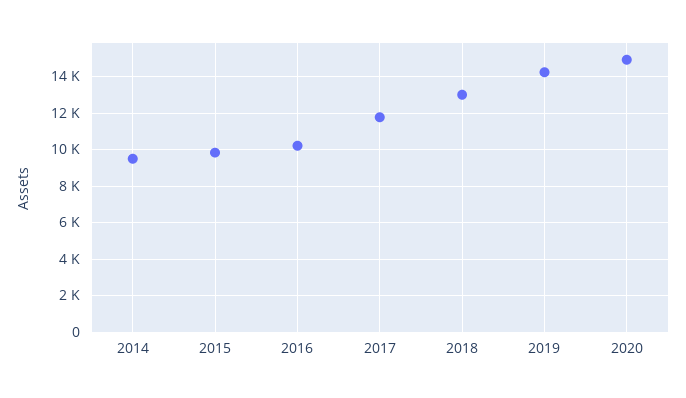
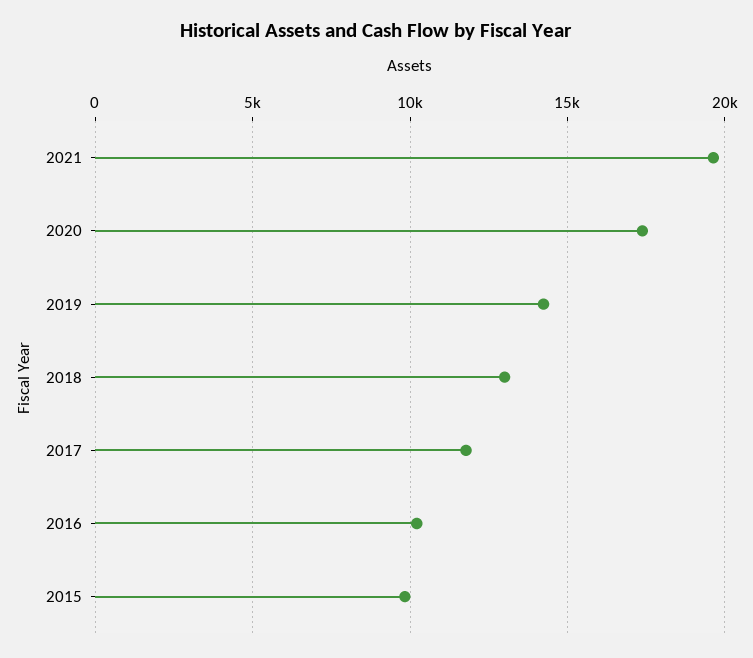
2014: 9500 -> none
2020: 15000 -> 17500
2021: none -> 19500

